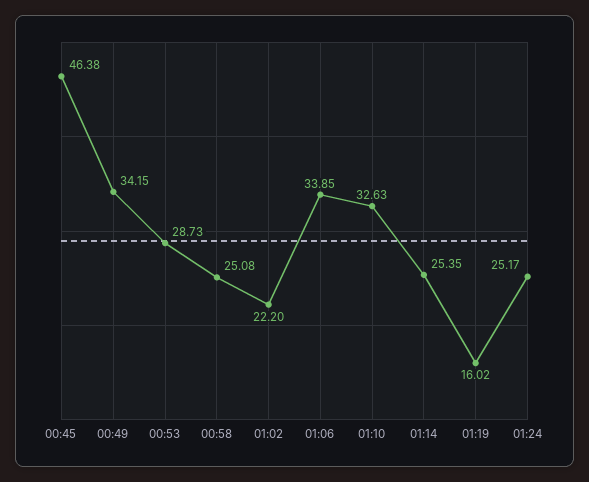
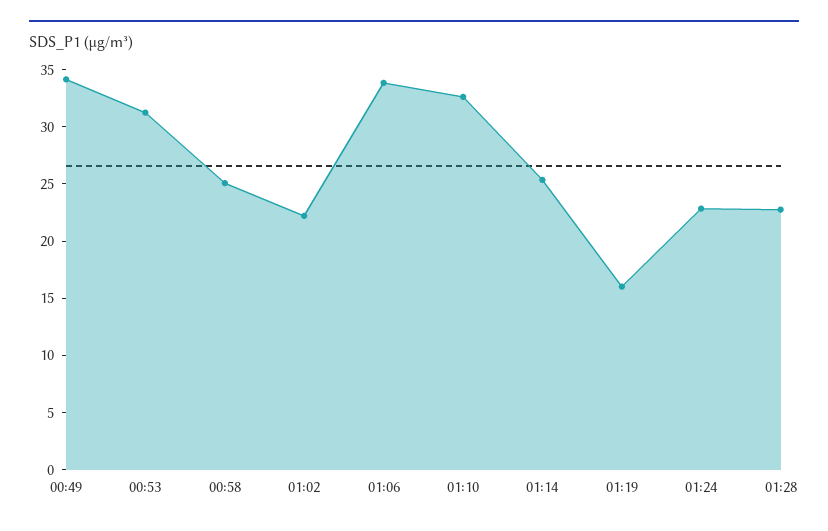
00:45: 46.38 -> none
00:53: 28.73 -> 31
01:24: 25.17 -> 23
01:28: none -> 23

